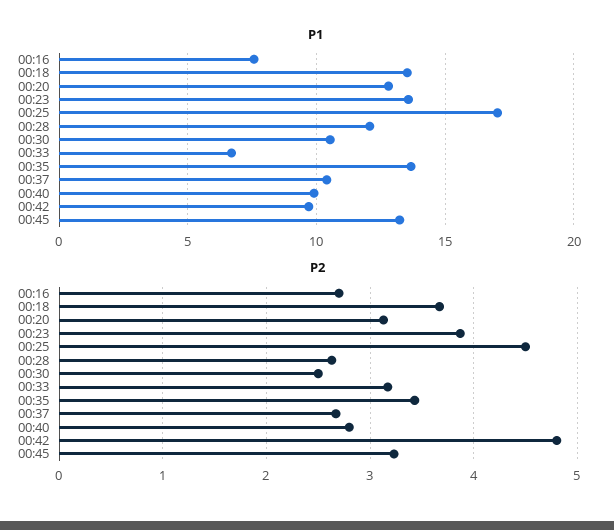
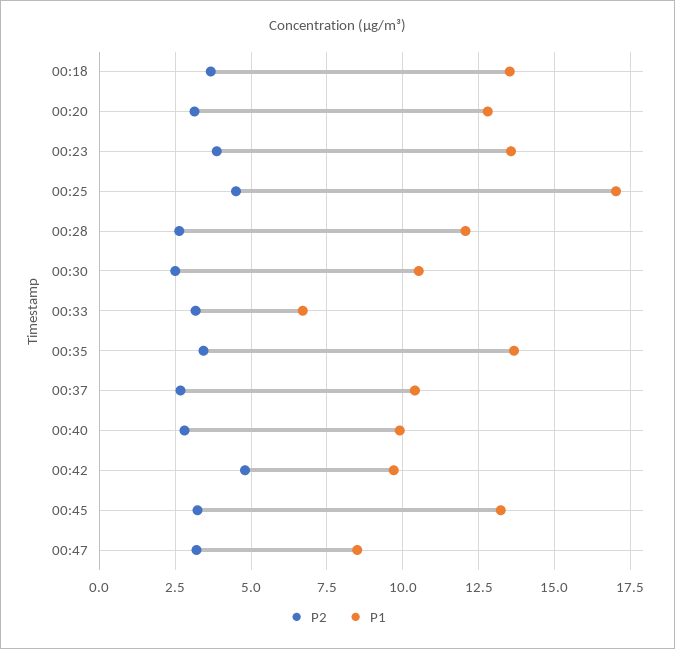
P1, 00:16: 7.5 -> none
P2, 00:16: 2.7 -> none
P2, 00:47: none -> 3.25
P1, 00:47: none -> 8.5

